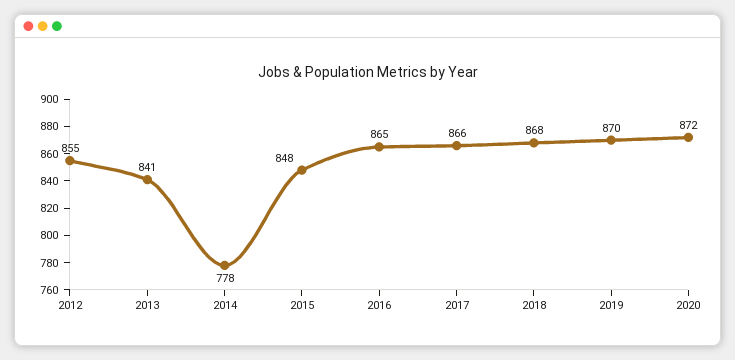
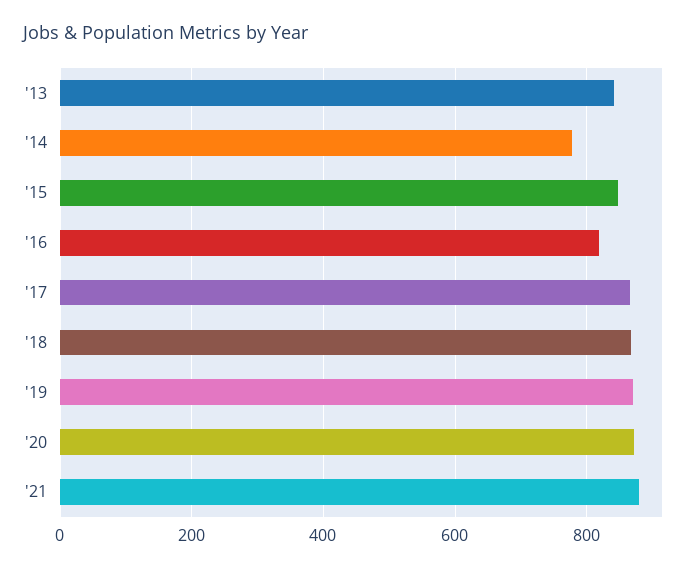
2012: 855 -> none
2016: 865 -> 820
'21: none -> 880

